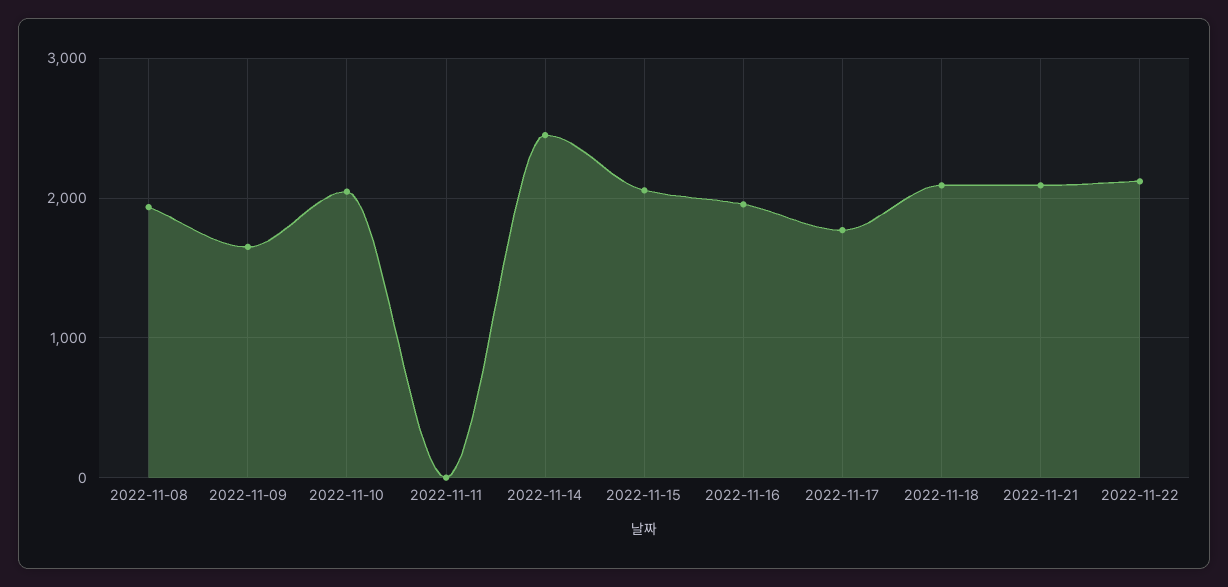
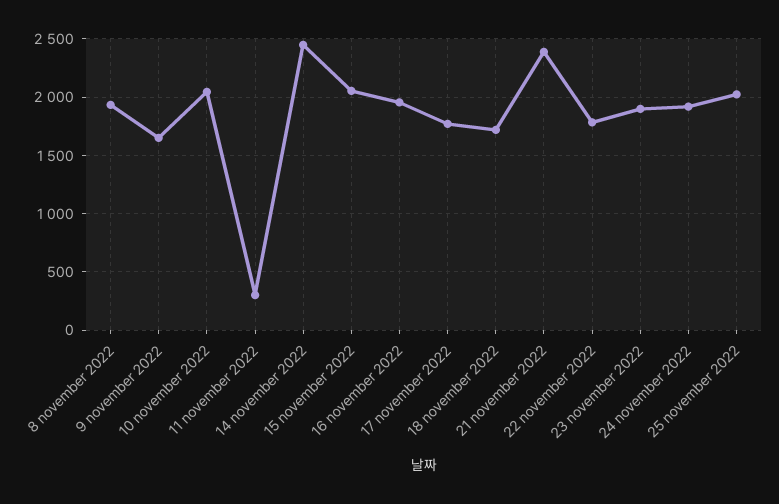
2022-11-11: 0 -> 300
2022-11-18: 2100 -> 1700
2022-11-21: 2100 -> 2400
2022-11-22: 2100 -> 1800
23 november 2022: none -> 1900
24 november 2022: none -> 1900
25 november 2022: none -> 2000

